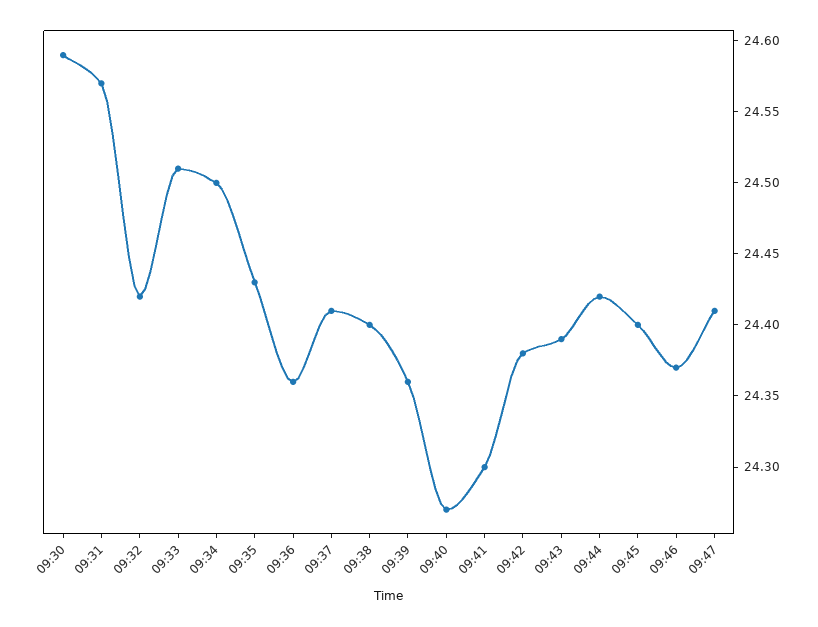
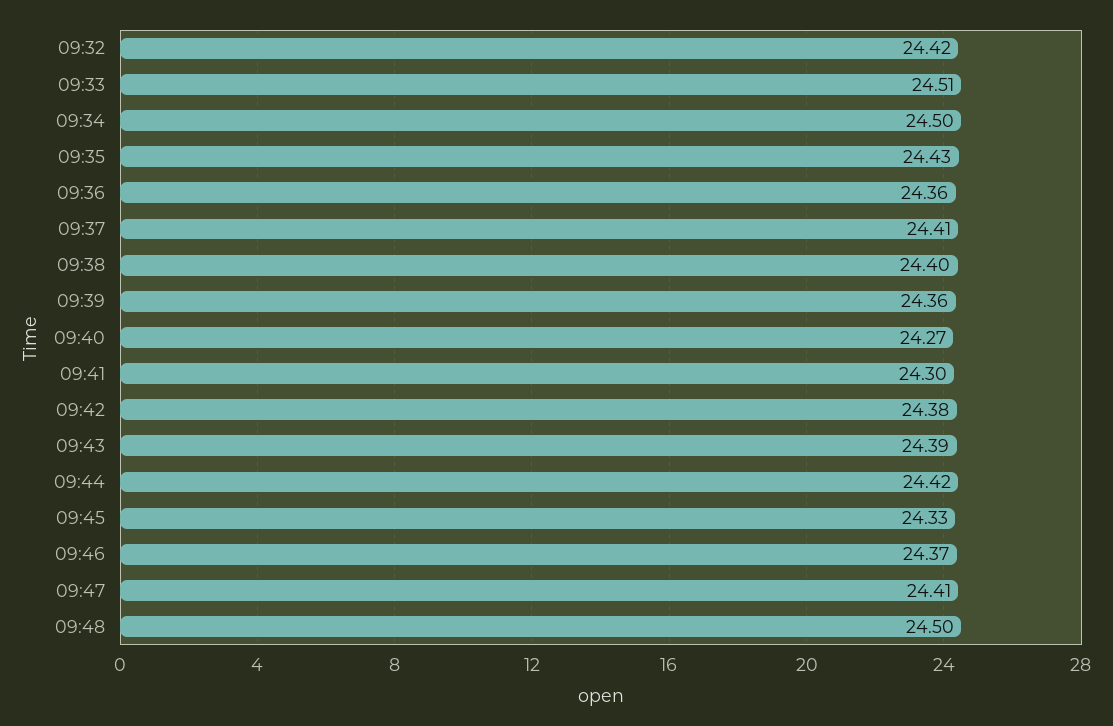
09:30: 24.59 -> none
09:31: 24.57 -> none
09:45: 24.4 -> 24.33
09:48: none -> 24.5

